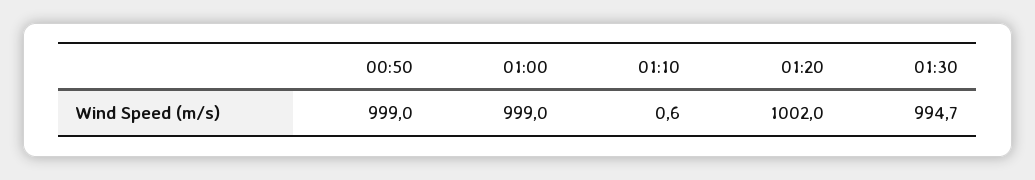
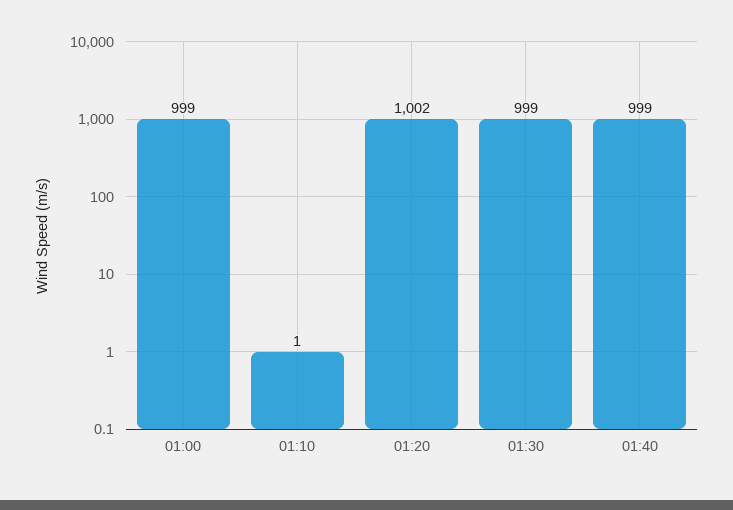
00:50: 999 -> none
01:30: 994.7 -> 999
01:40: none -> 999

